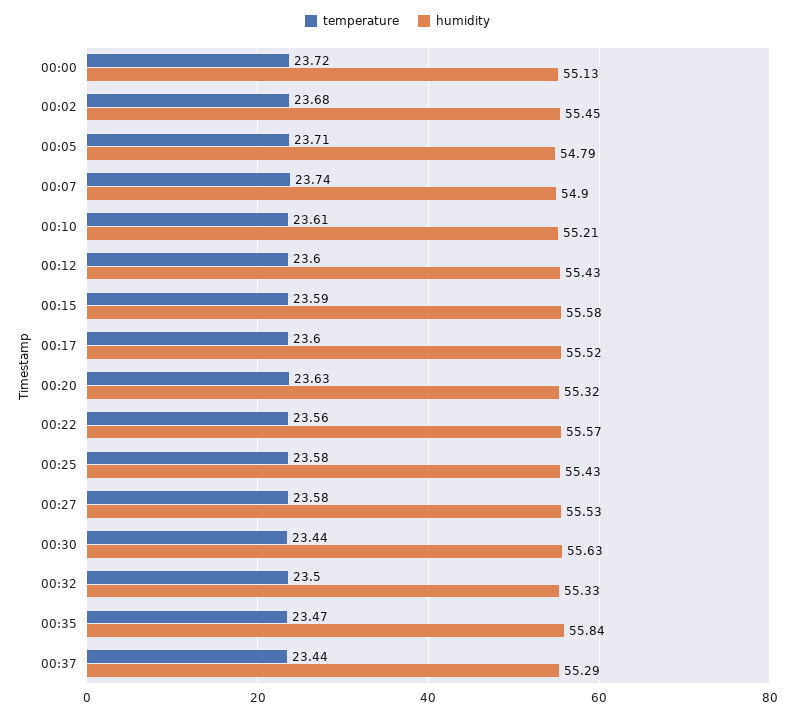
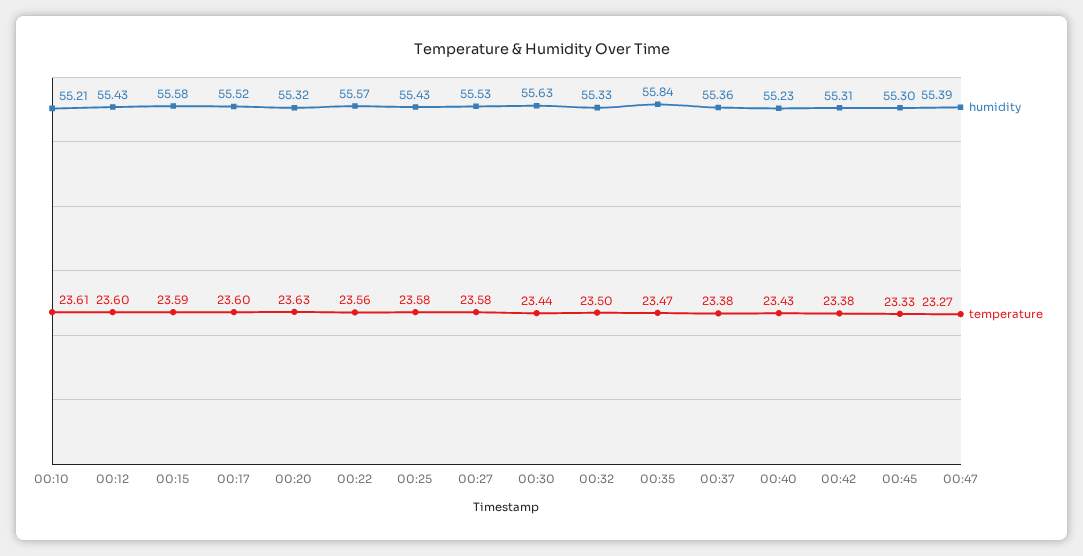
temperature, 00:00: 23.72 -> none
humidity, 00:00: 55.13 -> none
temperature, 00:02: 23.68 -> none
humidity, 00:02: 55.45 -> none
temperature, 00:05: 23.71 -> none
humidity, 00:05: 54.79 -> none
temperature, 00:07: 23.74 -> none
humidity, 00:07: 54.9 -> none
temperature, 00:37: 23.44 -> 23.38
humidity, 00:37: 55.29 -> 55.36
humidity, 00:40: none -> 55.23
temperature, 00:40: none -> 23.43
humidity, 00:42: none -> 55.31
temperature, 00:42: none -> 23.38
humidity, 00:45: none -> 55.3
temperature, 00:45: none -> 23.33
humidity, 00:47: none -> 55.39
temperature, 00:47: none -> 23.27

